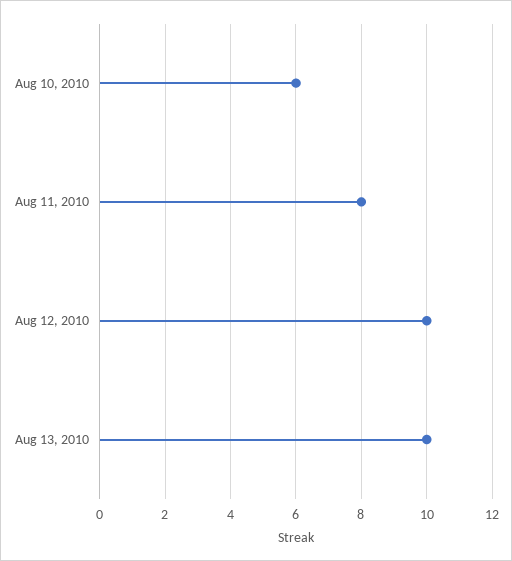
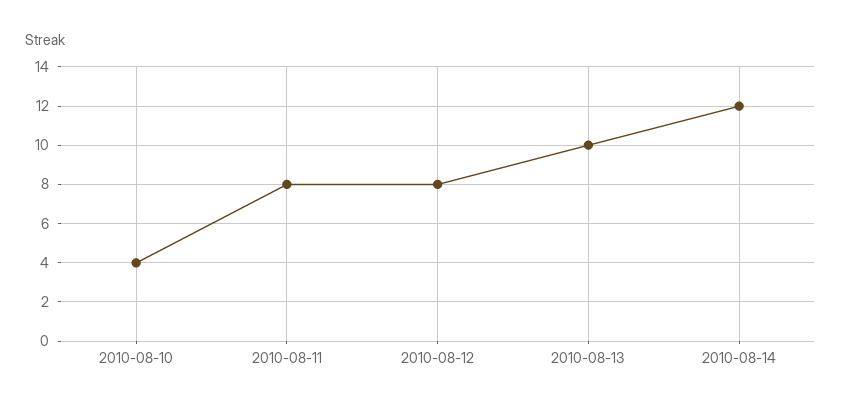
Aug 10, 2010: 6 -> 4
Aug 12, 2010: 10 -> 8
2010-08-14: none -> 12

